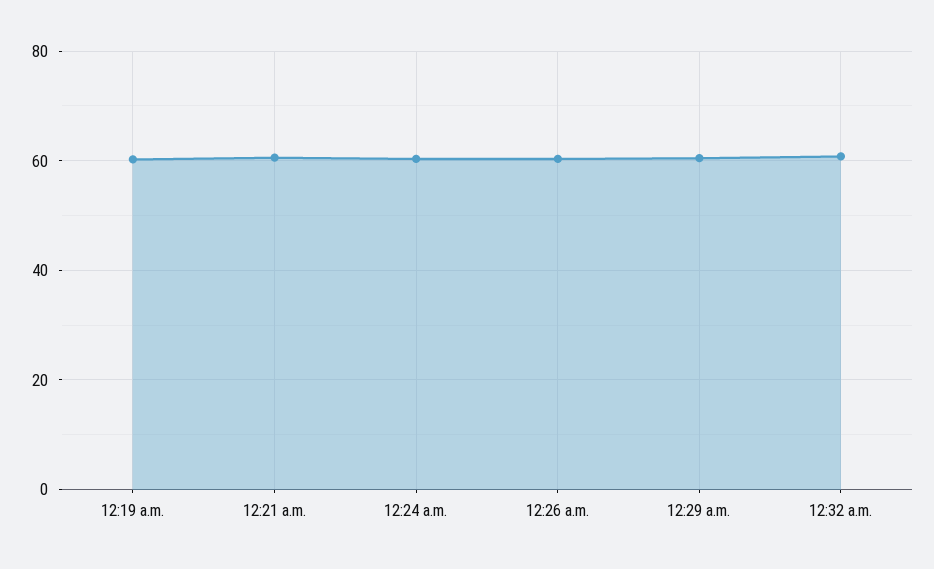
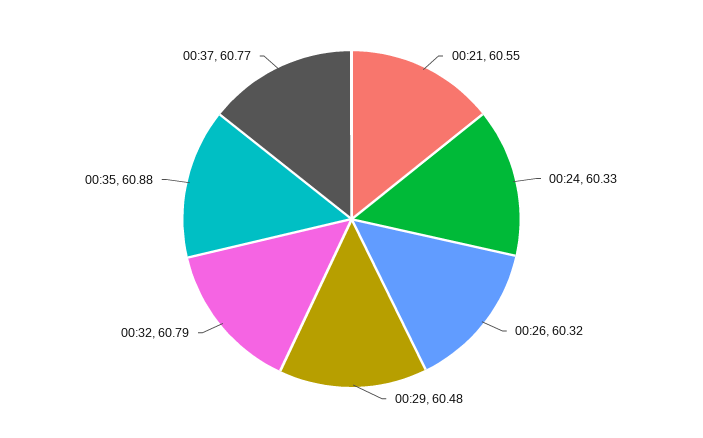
12:19 a.m.: 60 -> none
00:35: none -> 60.88
00:37: none -> 60.77

